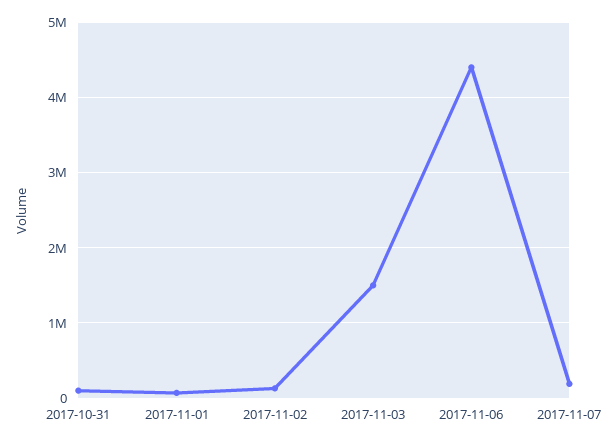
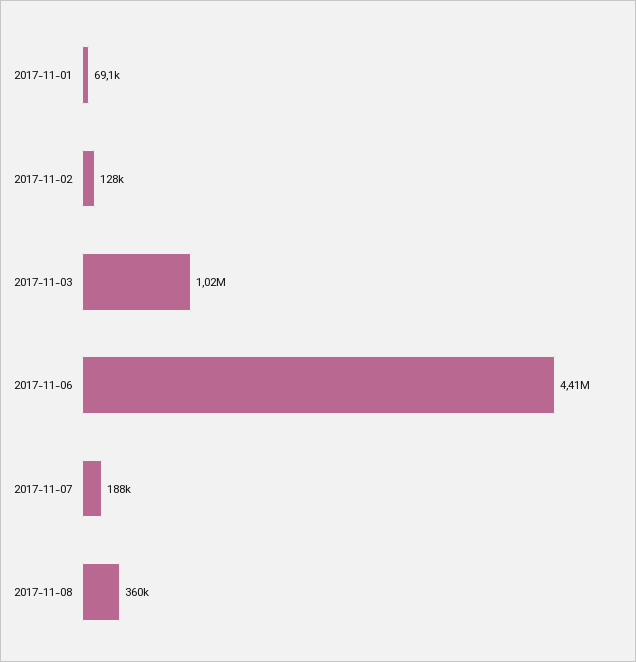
2017-10-31: 100000 -> none
2017-11-03: 1500000 -> 1020000
2017-11-08: none -> 360000

